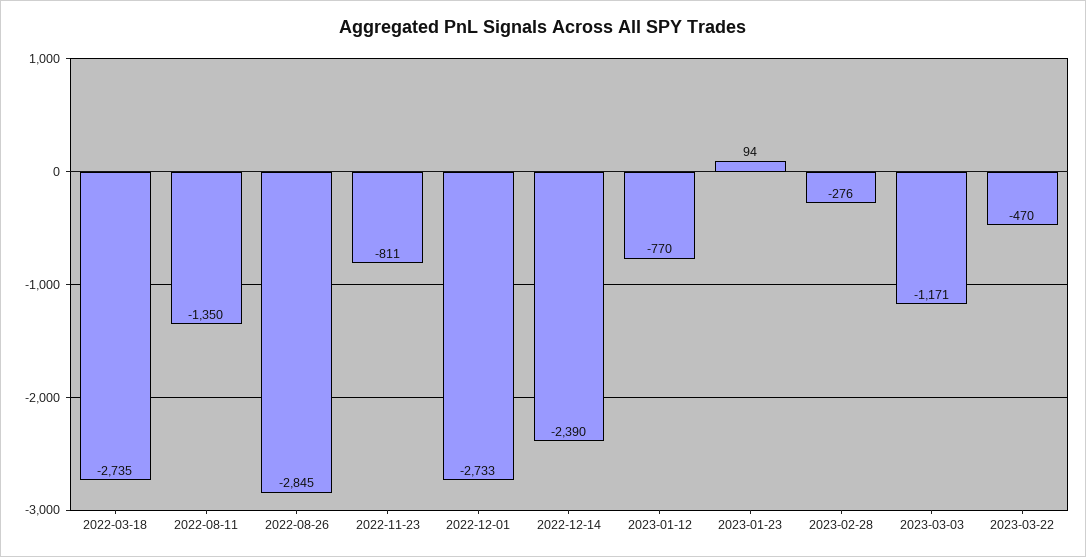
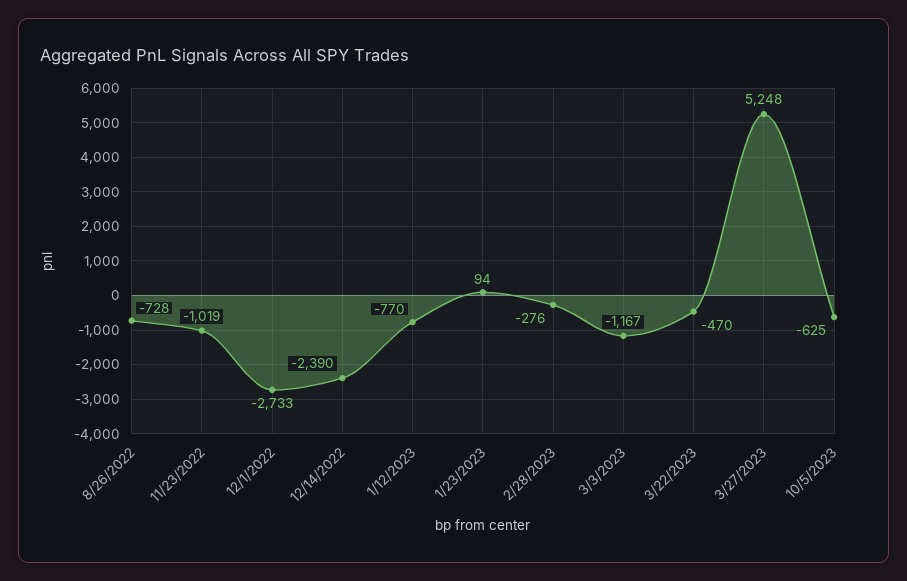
2022-03-18: -2735 -> none
2022-08-11: -1350 -> none
2022-08-26: -2845 -> -728
2022-11-23: -811 -> -1019
2023-03-03: -1171 -> -1167
3/27/2023: none -> 5248
10/5/2023: none -> -625

